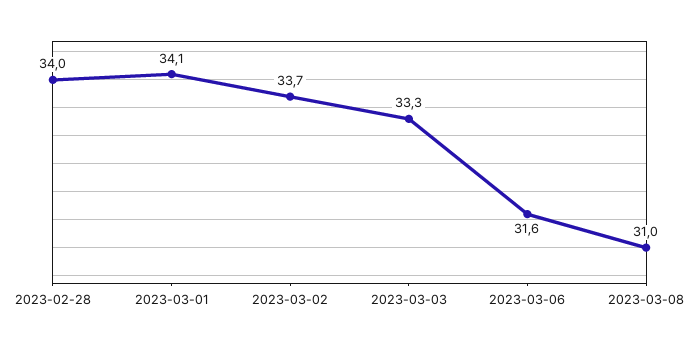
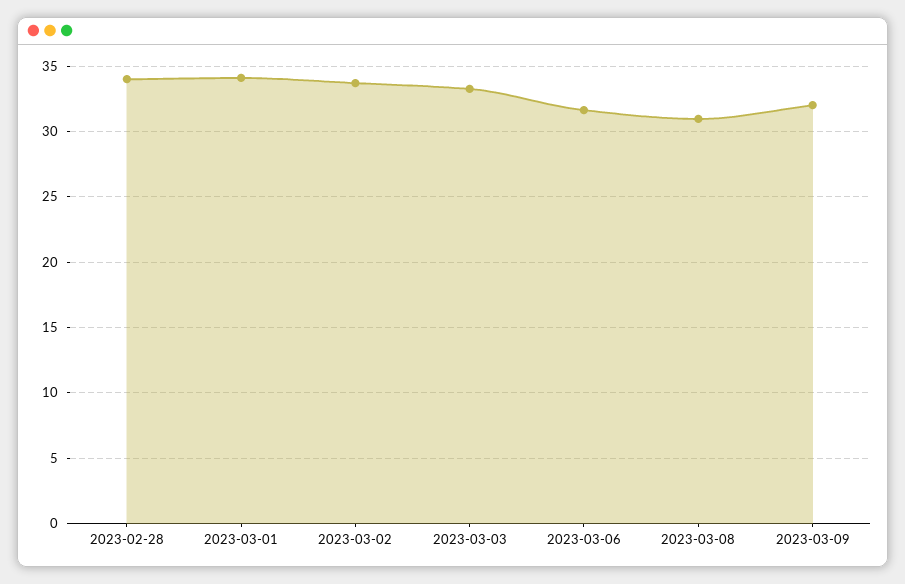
2023-03-09: none -> 32

